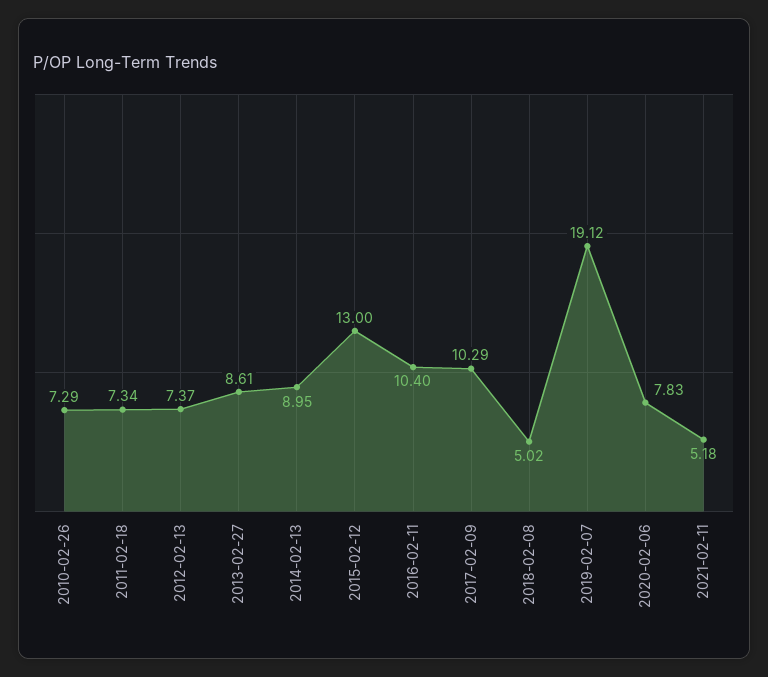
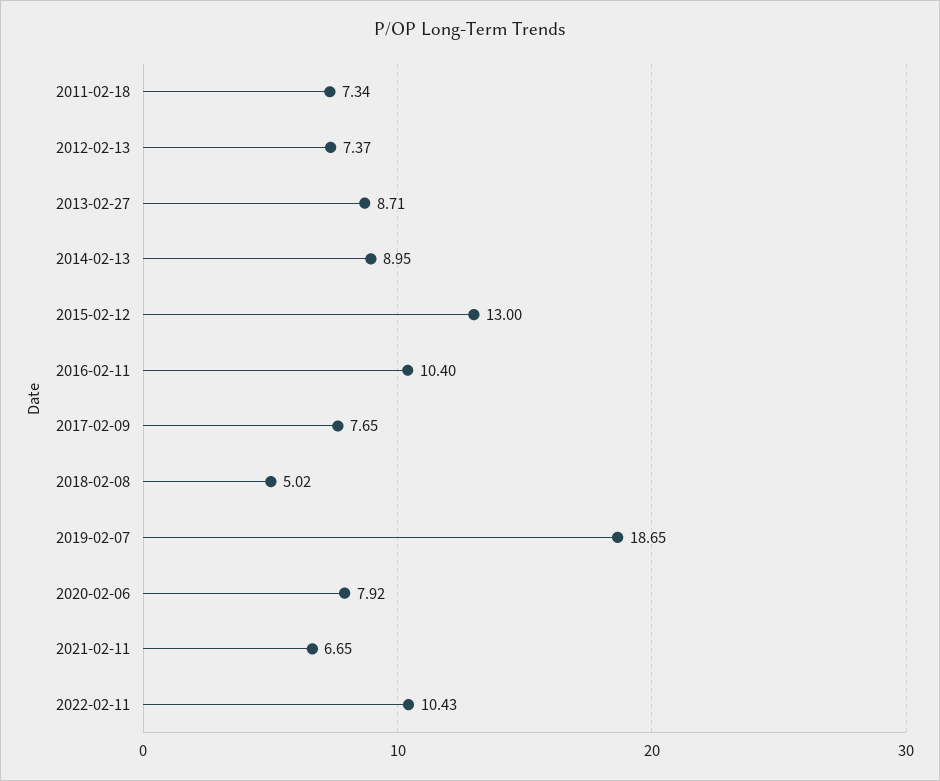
2010-02-26: 7.29 -> none
2013-02-27: 8.61 -> 8.71
2017-02-09: 10.29 -> 7.65
2019-02-07: 19.12 -> 18.65
2020-02-06: 7.83 -> 7.92
2021-02-11: 5.18 -> 6.65
2022-02-11: none -> 10.43

